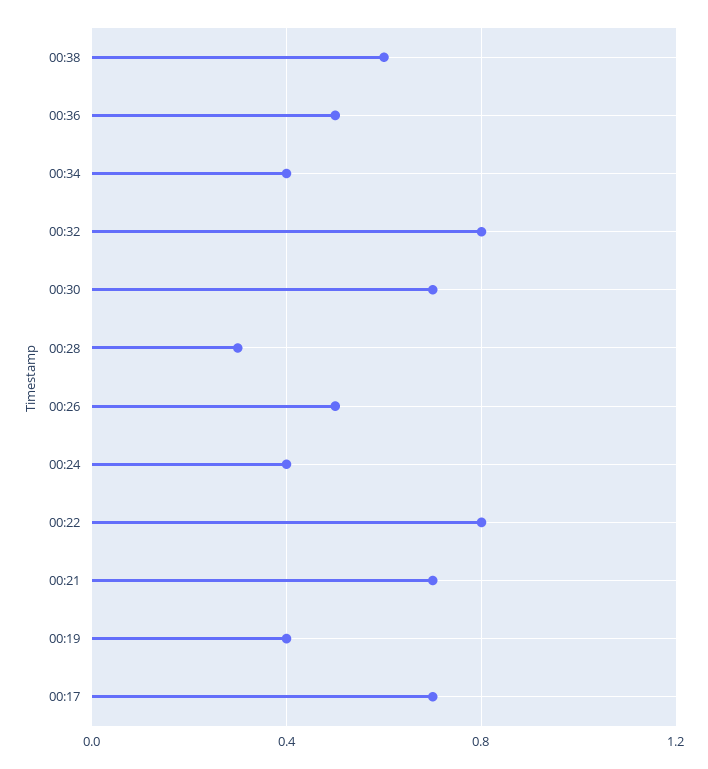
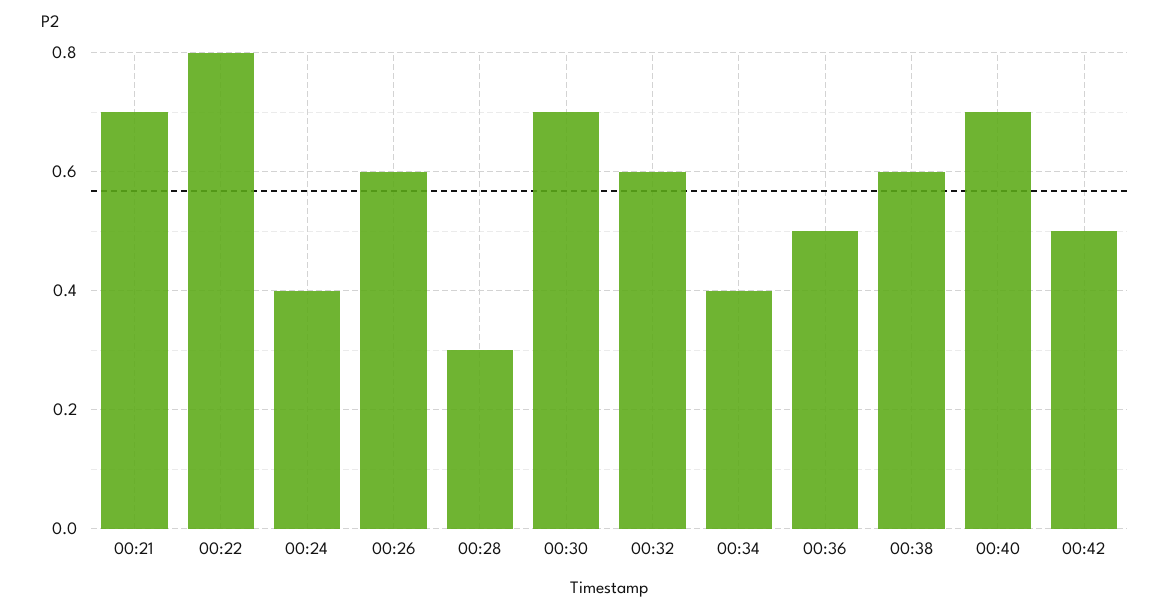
00:32: 0.8 -> 0.6
00:26: 0.5 -> 0.6
00:19: 0.4 -> none
00:17: 0.7 -> none
00:40: none -> 0.7
00:42: none -> 0.5

